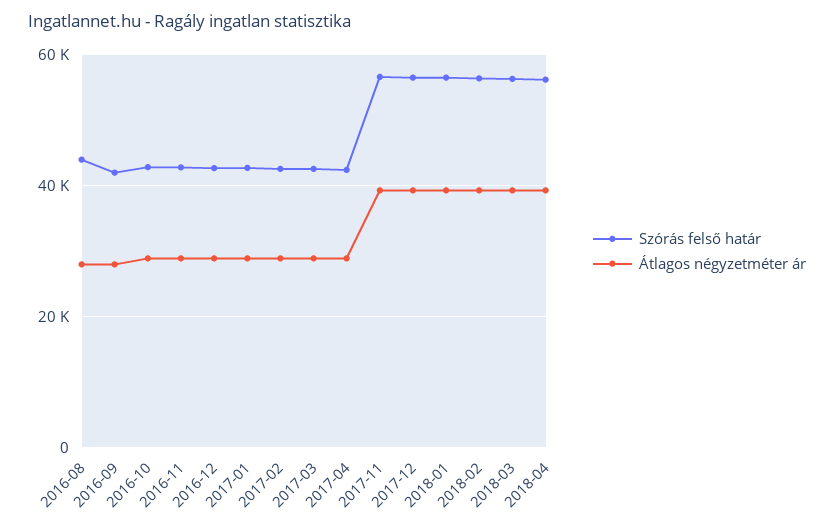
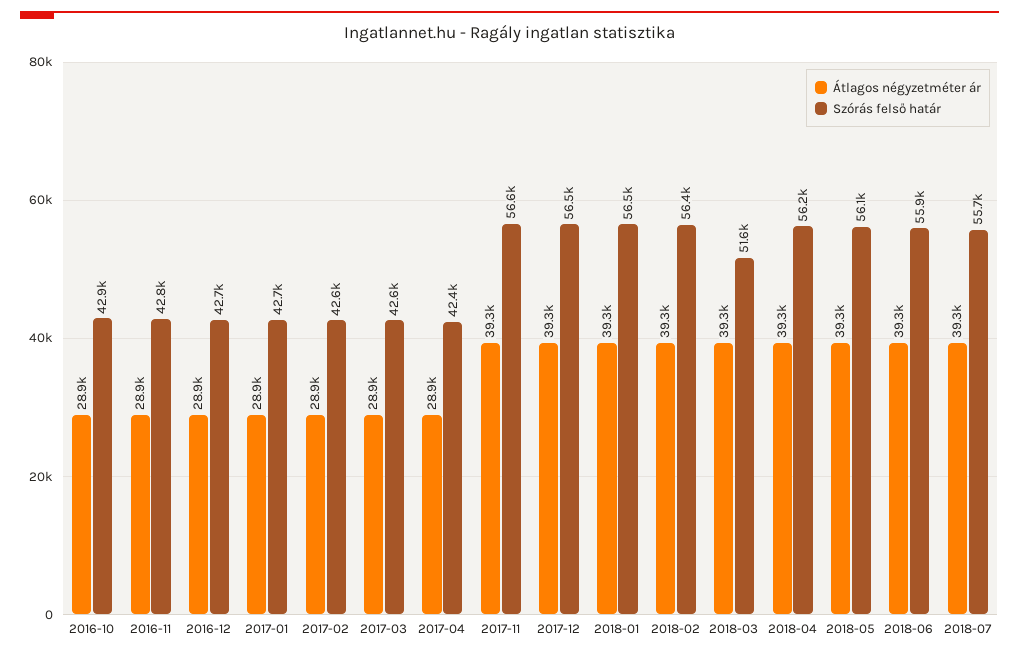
Szórás felső határ, 2016-08: 44000 -> none
Átlagos négyzetméter ár, 2016-08: 28000 -> none
Szórás felső határ, 2016-09: 42000 -> none
Átlagos négyzetméter ár, 2016-09: 28000 -> none
Szórás felső határ, 2018-03: 56000 -> 51600
Átlagos négyzetméter ár, 2018-05: none -> 39300
Szórás felső határ, 2018-05: none -> 56100
Átlagos négyzetméter ár, 2018-06: none -> 39300
Szórás felső határ, 2018-06: none -> 55900
Átlagos négyzetméter ár, 2018-07: none -> 39300
Szórás felső határ, 2018-07: none -> 55700

